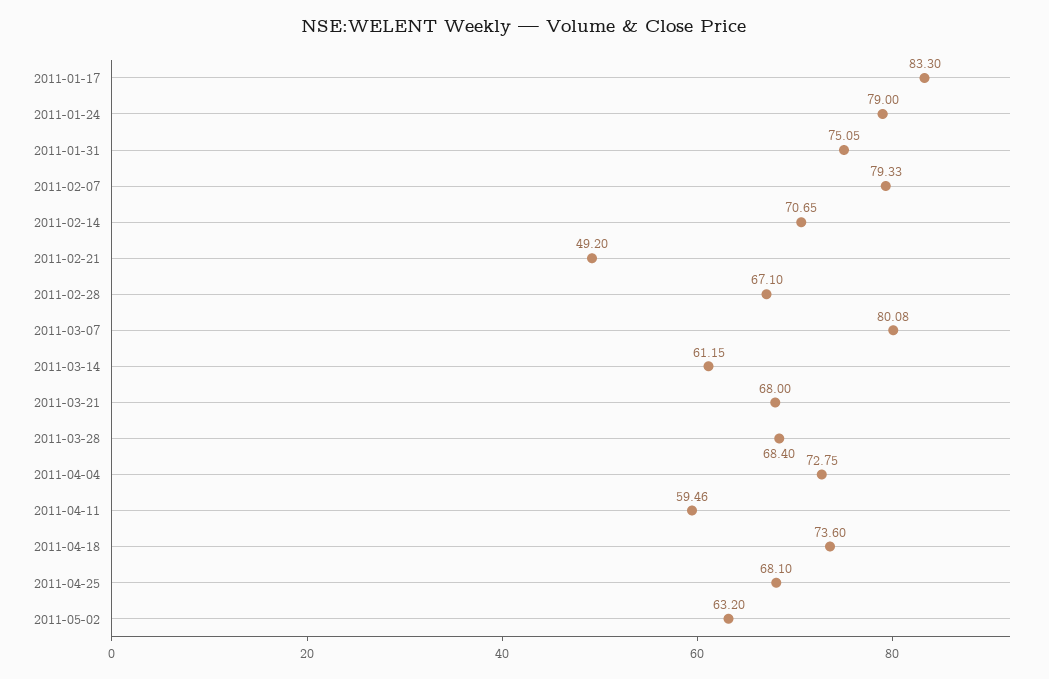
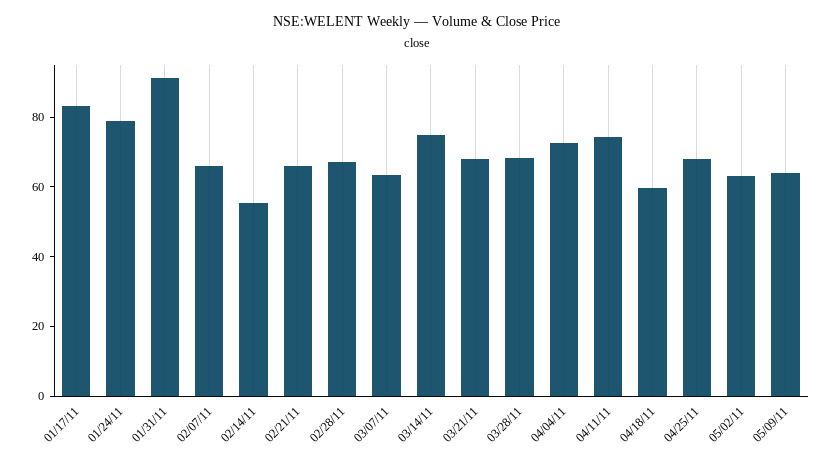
2011-01-31: 75.05 -> 90
2011-02-07: 79.33 -> 65
2011-02-14: 70.65 -> 55
2011-02-21: 49.2 -> 65
2011-03-07: 80.08 -> 65
2011-03-14: 61.15 -> 75
2011-04-11: 59.46 -> 75
2011-04-18: 73.6 -> 60
05/09/11: none -> 65

